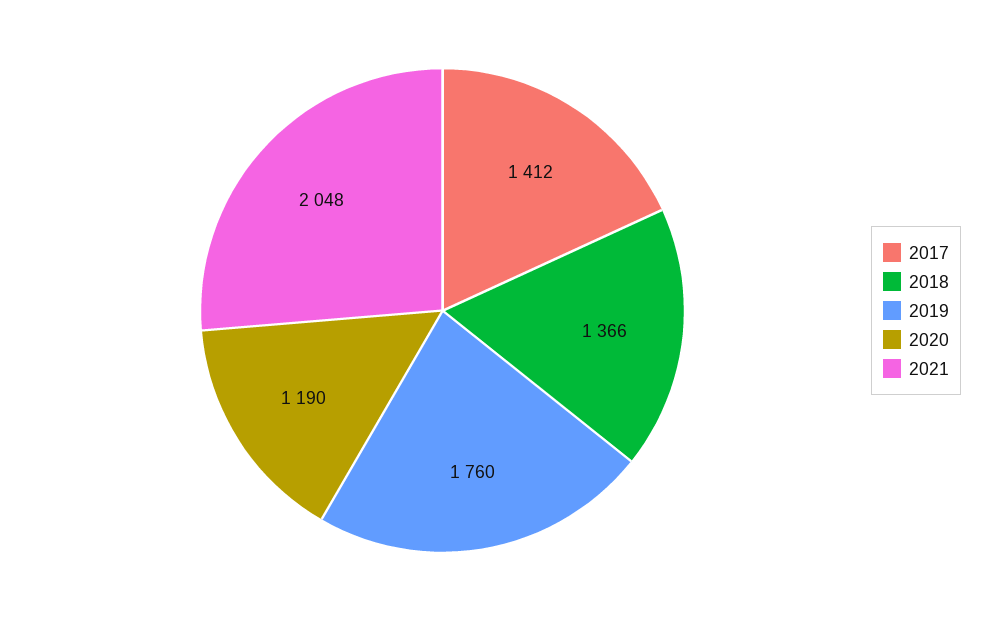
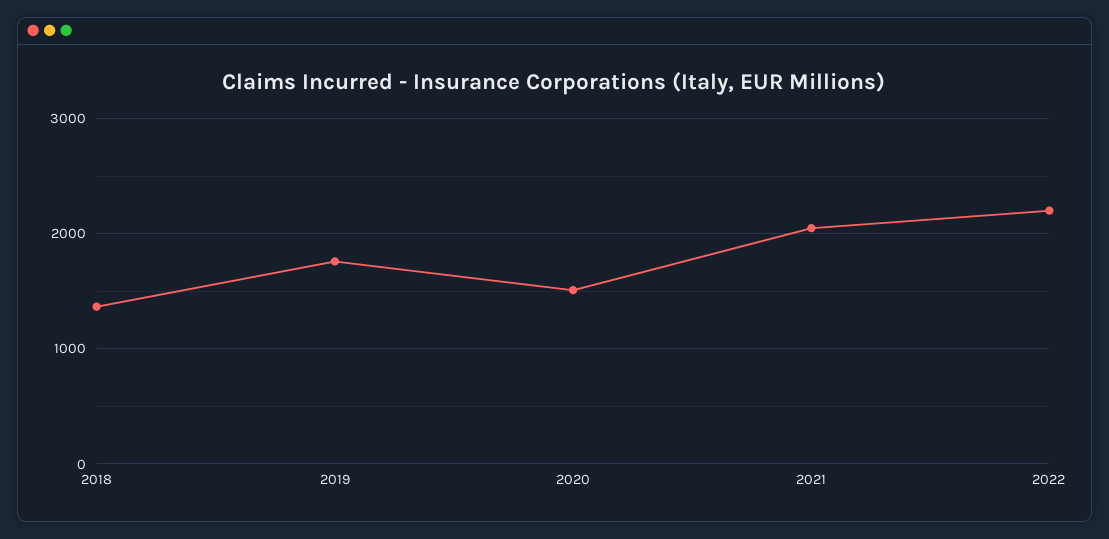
2017: 1412 -> none
2020: 1190 -> 1500
2022: none -> 2200

